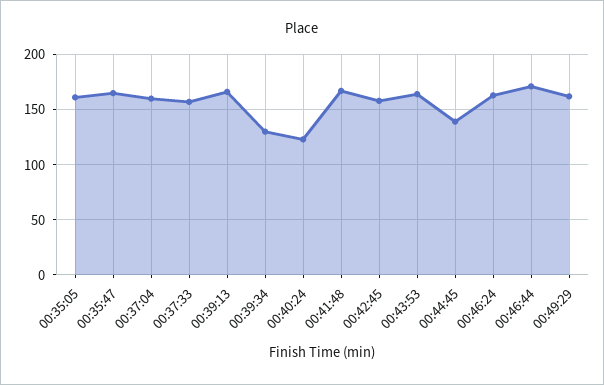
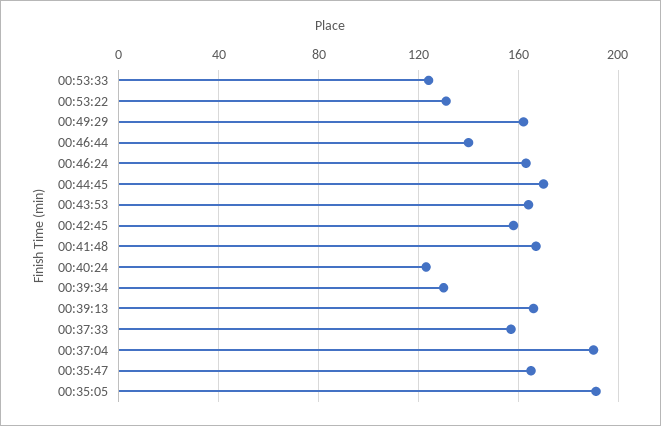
00:35:05: 160 -> 190
00:37:04: 160 -> 190
00:44:45: 140 -> 170
00:46:44: 170 -> 140
00:53:33: none -> 125
00:53:22: none -> 130

